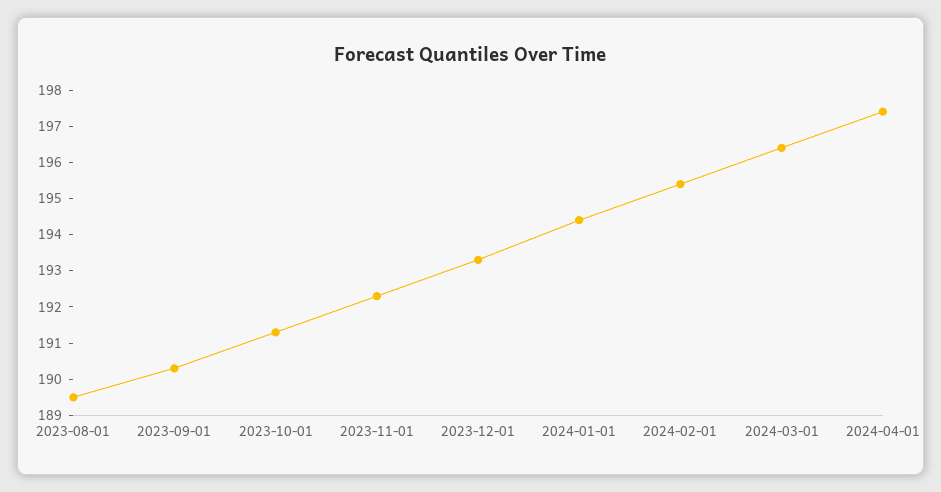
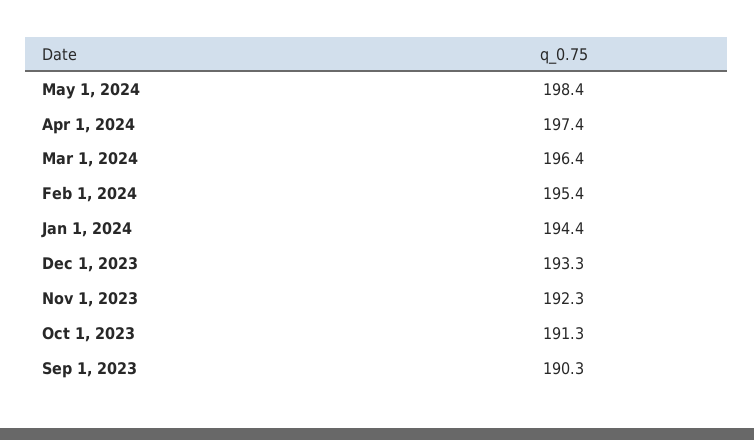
2023-08-01: 189.5 -> none
May 1, 2024: none -> 198.4

